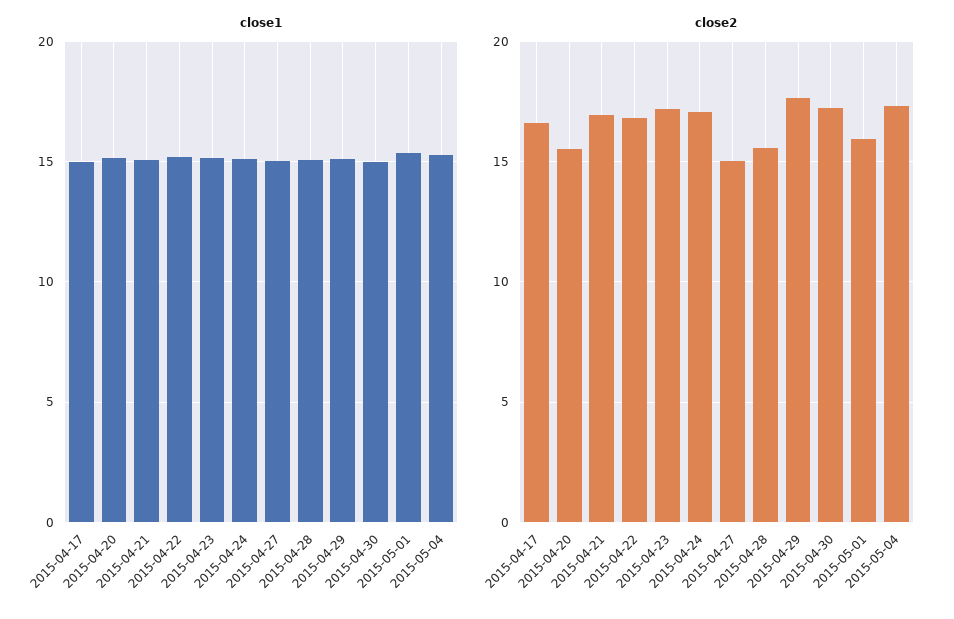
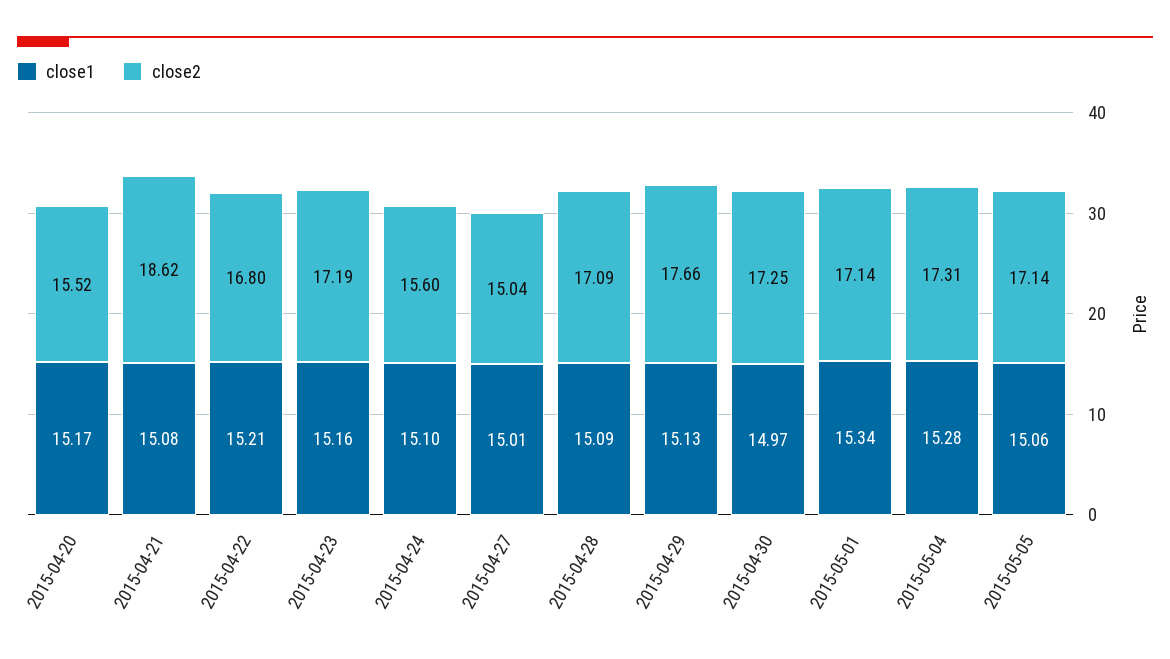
close1, 2015-04-17: 15 -> none
close2, 2015-04-17: 16.5 -> none
close2, 2015-04-21: 17 -> 18.62
close2, 2015-04-24: 17 -> 15.6
close2, 2015-04-28: 15.5 -> 17.09
close2, 2015-05-01: 16 -> 17.14
close1, 2015-05-05: none -> 15.06
close2, 2015-05-05: none -> 17.14

